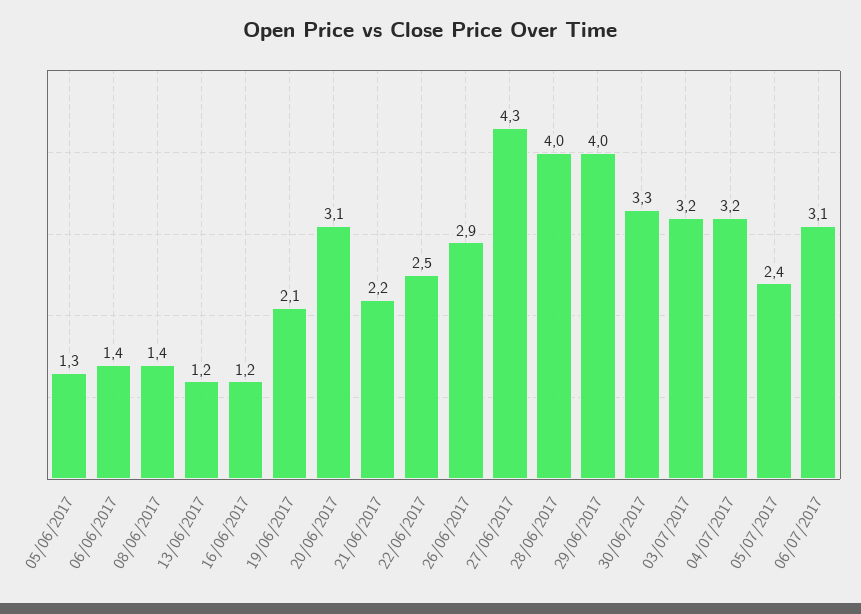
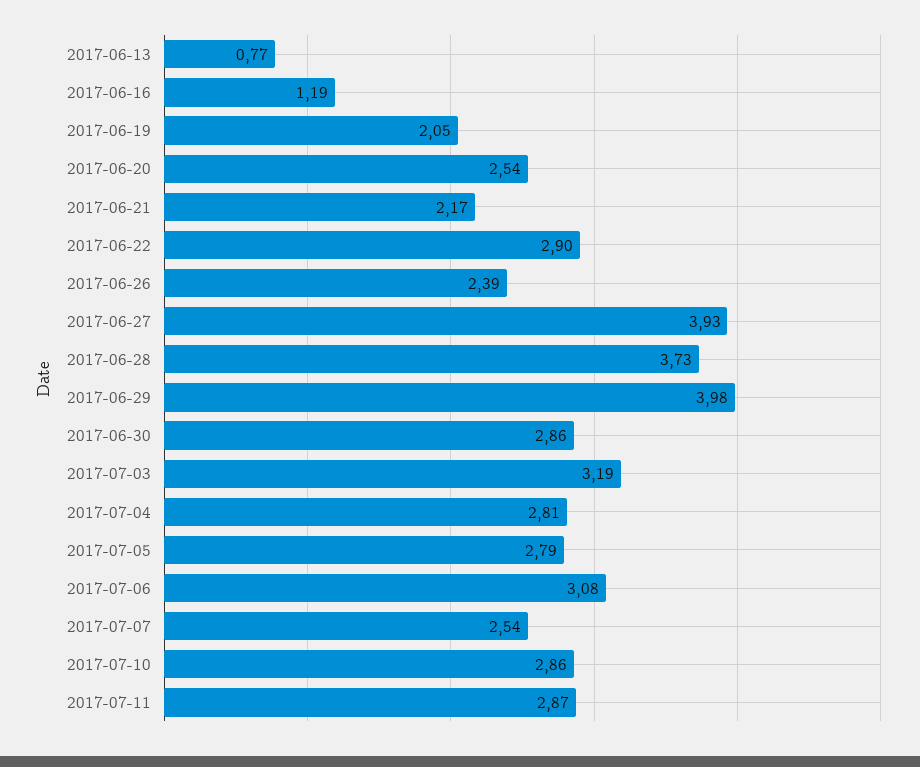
05/06/2017: 1.3 -> none
06/06/2017: 1.4 -> none
08/06/2017: 1.4 -> none
13/06/2017: 1.2 -> 0.77
20/06/2017: 3.1 -> 2.54
22/06/2017: 2.5 -> 2.9
26/06/2017: 2.9 -> 2.39
27/06/2017: 4.3 -> 3.93
28/06/2017: 4 -> 3.73
30/06/2017: 3.3 -> 2.86
04/07/2017: 3.2 -> 2.81
05/07/2017: 2.4 -> 2.79
2017-07-07: none -> 2.54
2017-07-10: none -> 2.86
2017-07-11: none -> 2.87

